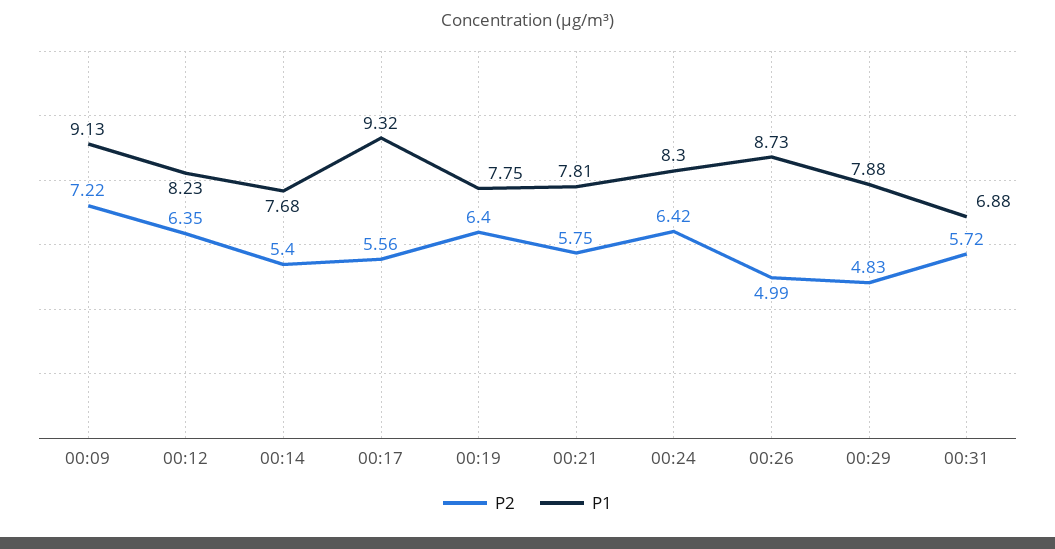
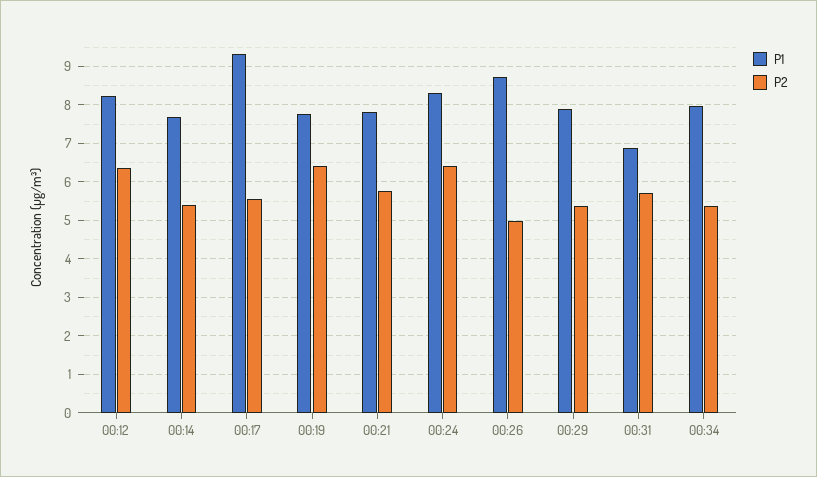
P2, 00:09: 7.22 -> none
P1, 00:09: 9.13 -> none
P2, 00:29: 4.83 -> 5.4
P1, 00:34: none -> 8
P2, 00:34: none -> 5.4

